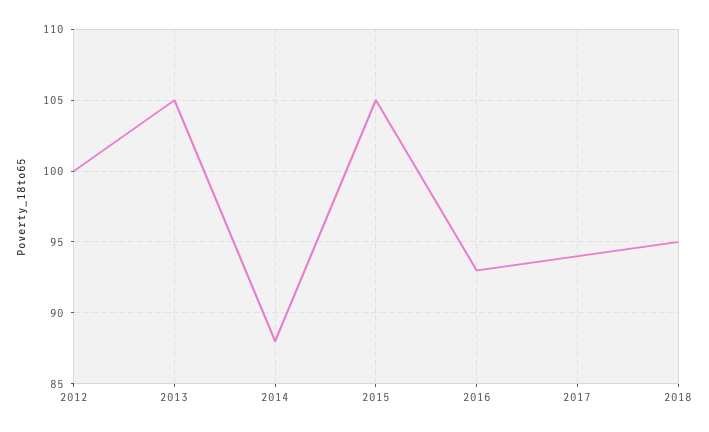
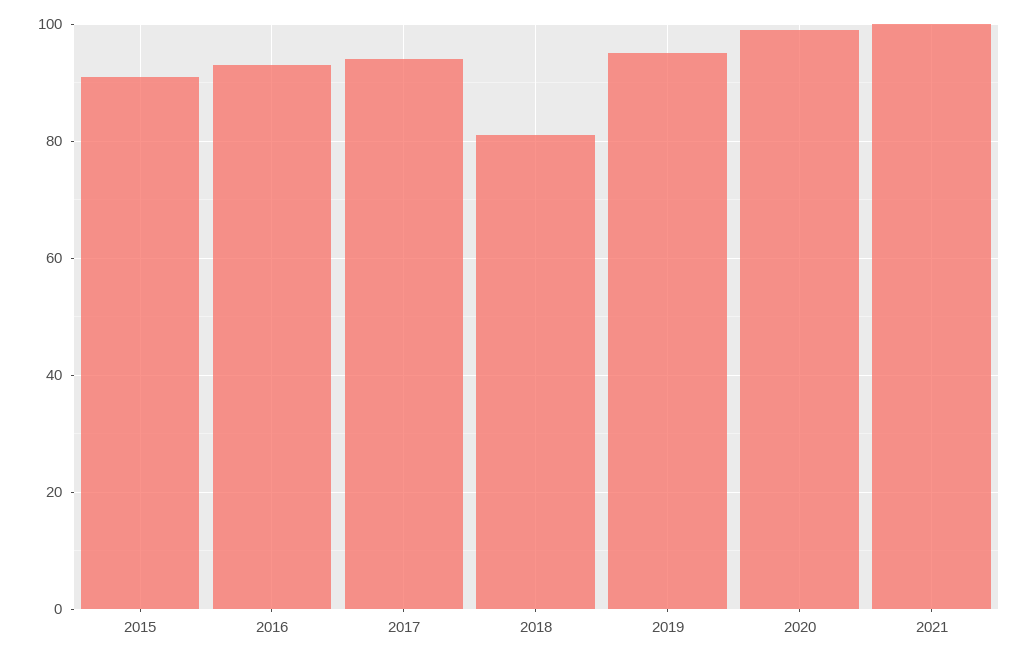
2012: 100 -> none
2013: 105 -> none
2014: 88 -> none
2015: 105 -> 90
2018: 95 -> 80
2019: none -> 95
2020: none -> 100
2021: none -> 100

